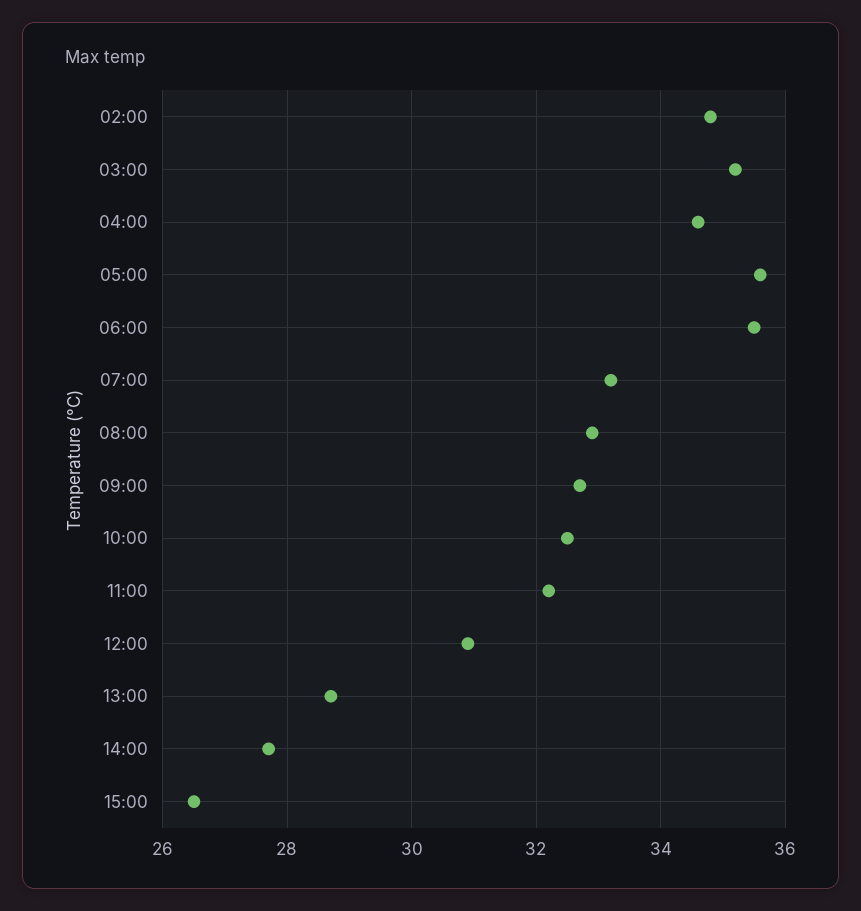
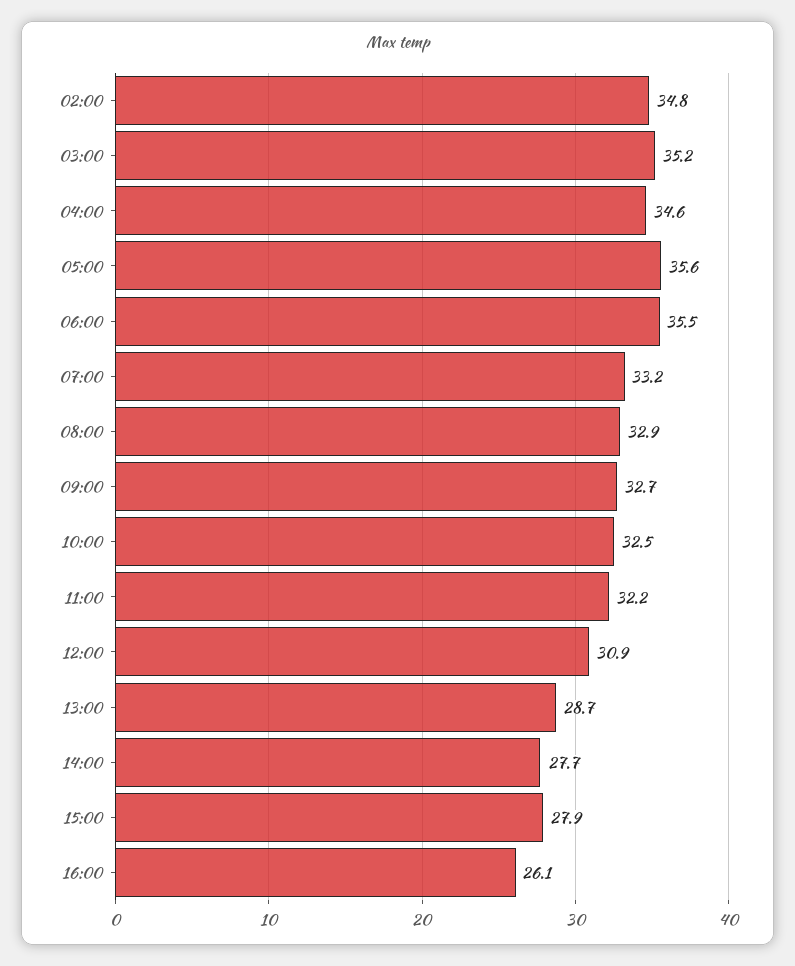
15:00: 26.5 -> 27.9
16:00: none -> 26.1

